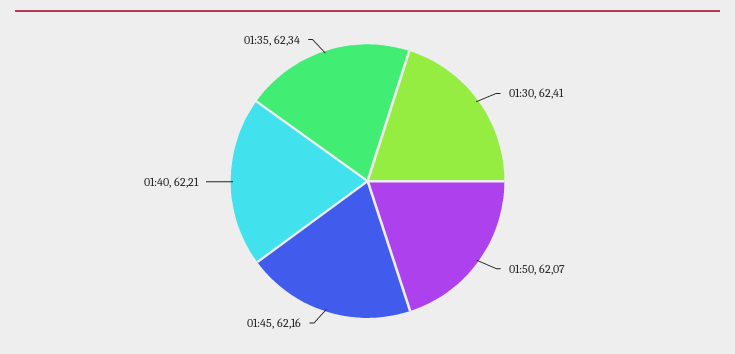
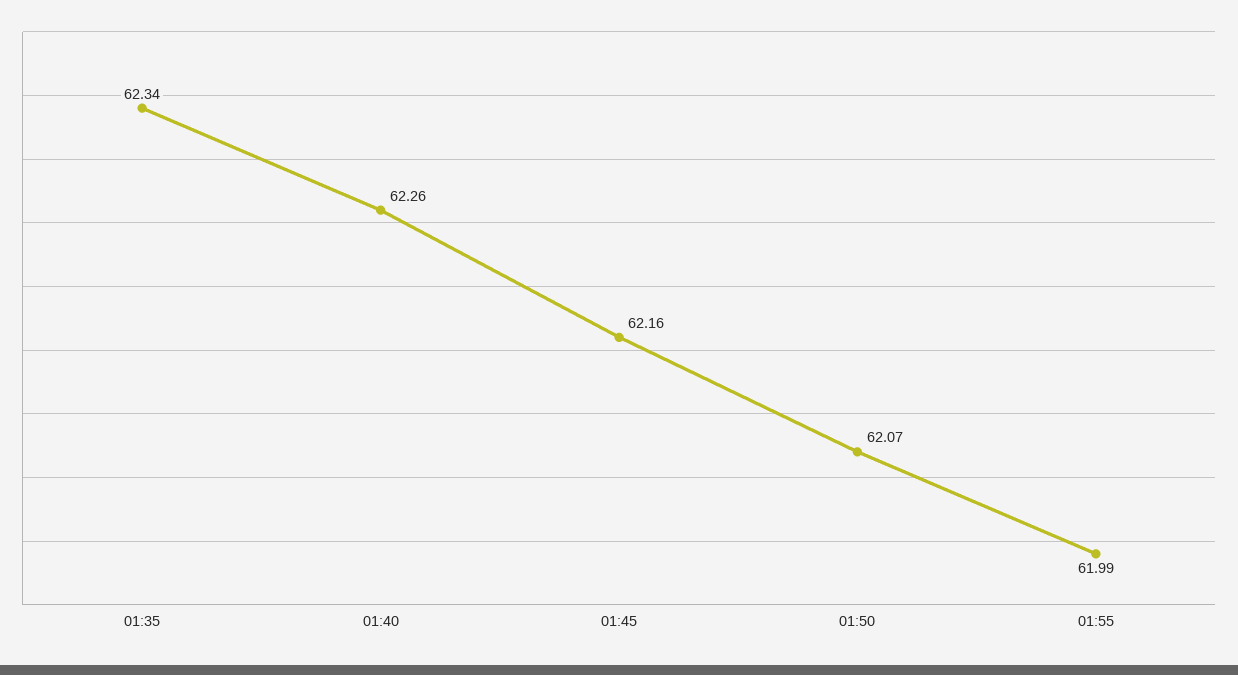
01:30: 62.41 -> none
01:40: 62.21 -> 62.26
01:55: none -> 61.99

